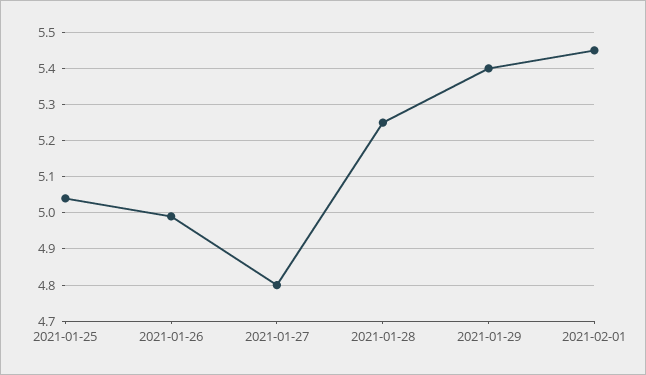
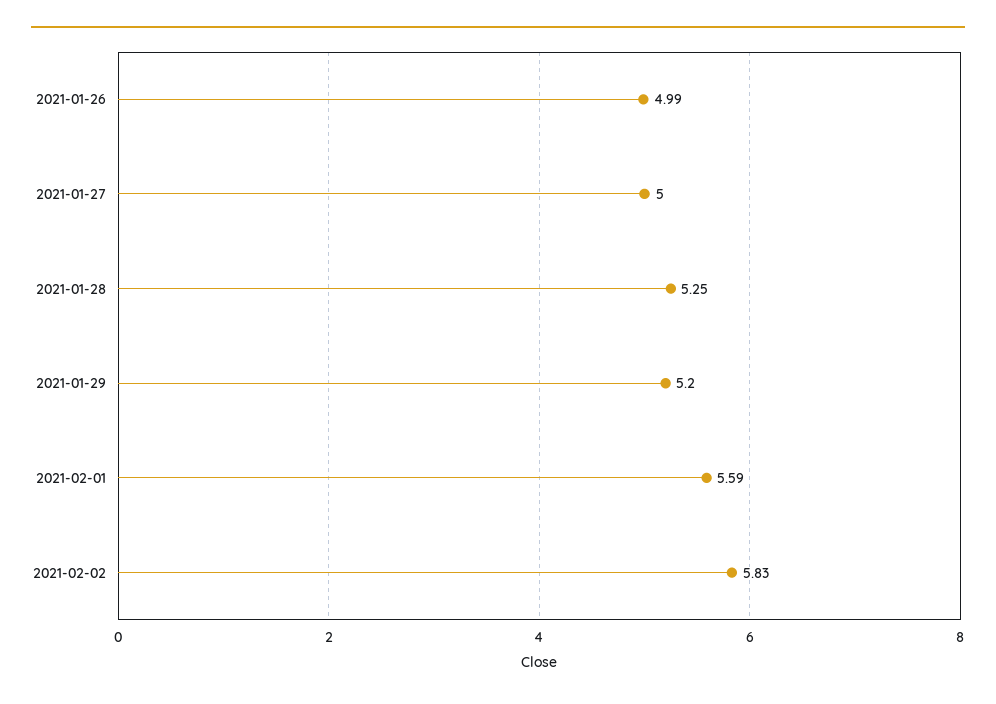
2021-01-25: 5.05 -> none
2021-01-27: 4.8 -> 5
2021-01-29: 5.4 -> 5.2
2021-02-01: 5.45 -> 5.59
2021-02-02: none -> 5.83

